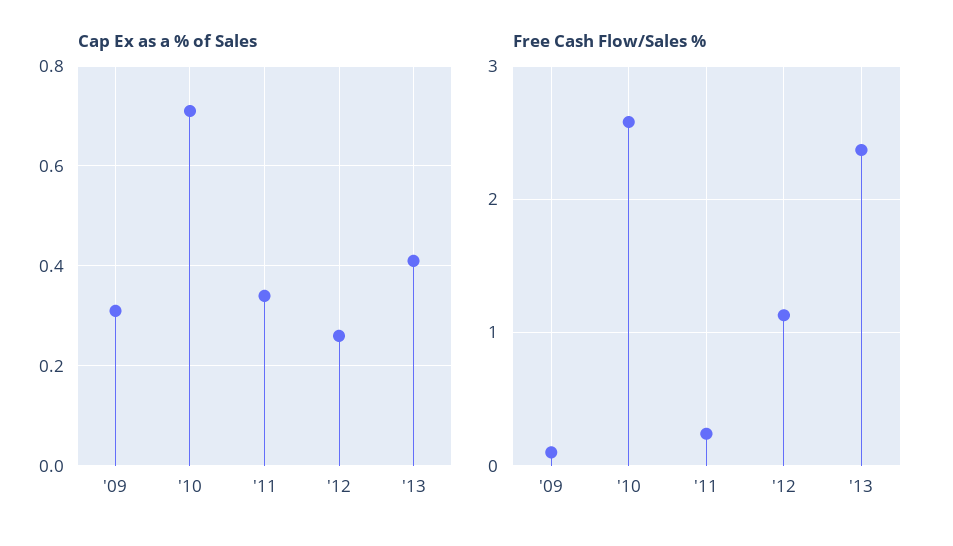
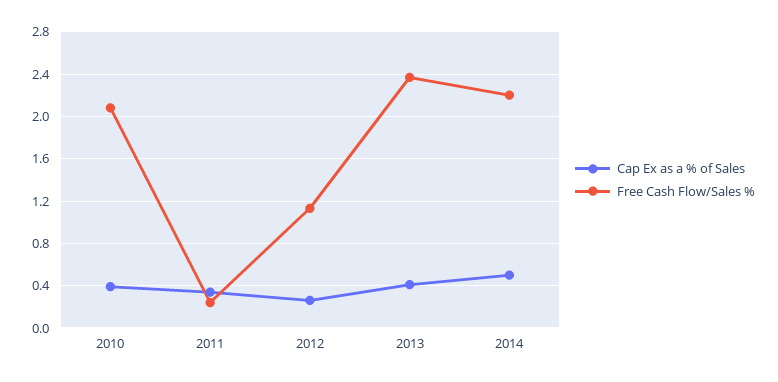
Cap Ex as a % of Sales, '09: 0.3 -> none
Cap Ex as a % of Sales, '10: 0.7 -> 0.4
Free Cash Flow/Sales %, '09: 0.1 -> none
Free Cash Flow/Sales %, '10: 2.6 -> 2.1
Cap Ex as a % of Sales, 2014: none -> 0.5
Free Cash Flow/Sales %, 2014: none -> 2.2

